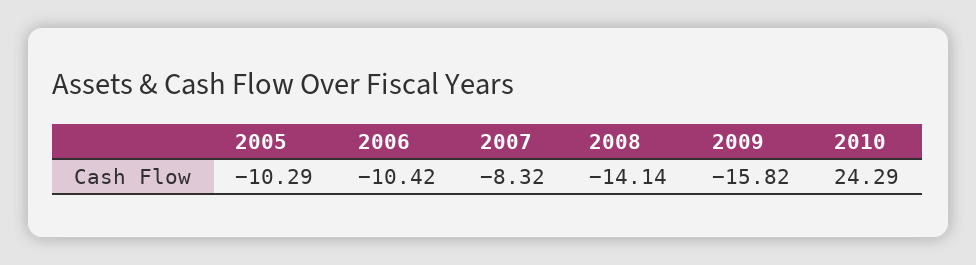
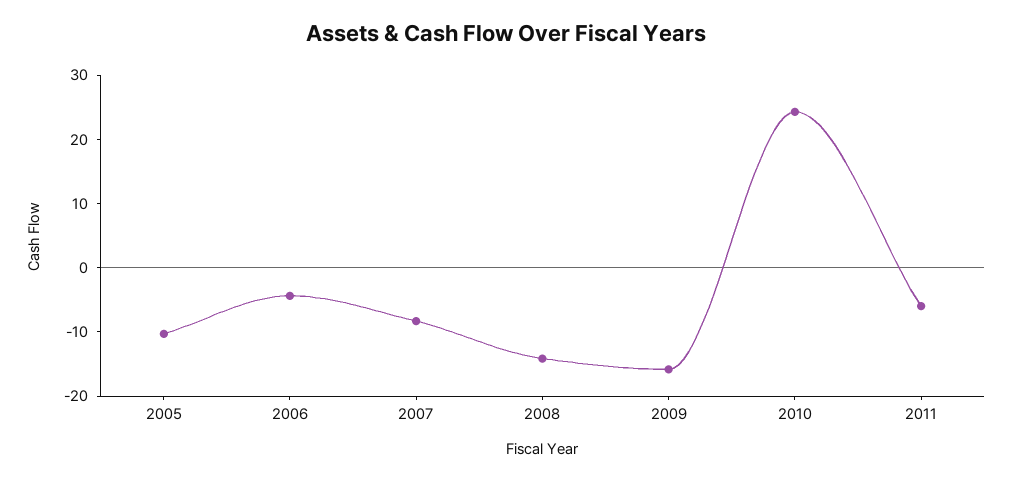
2006: -10.42 -> -4
2011: none -> -6

